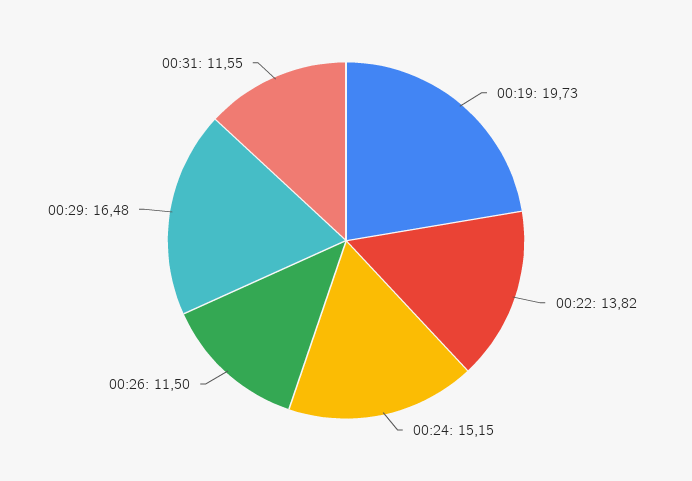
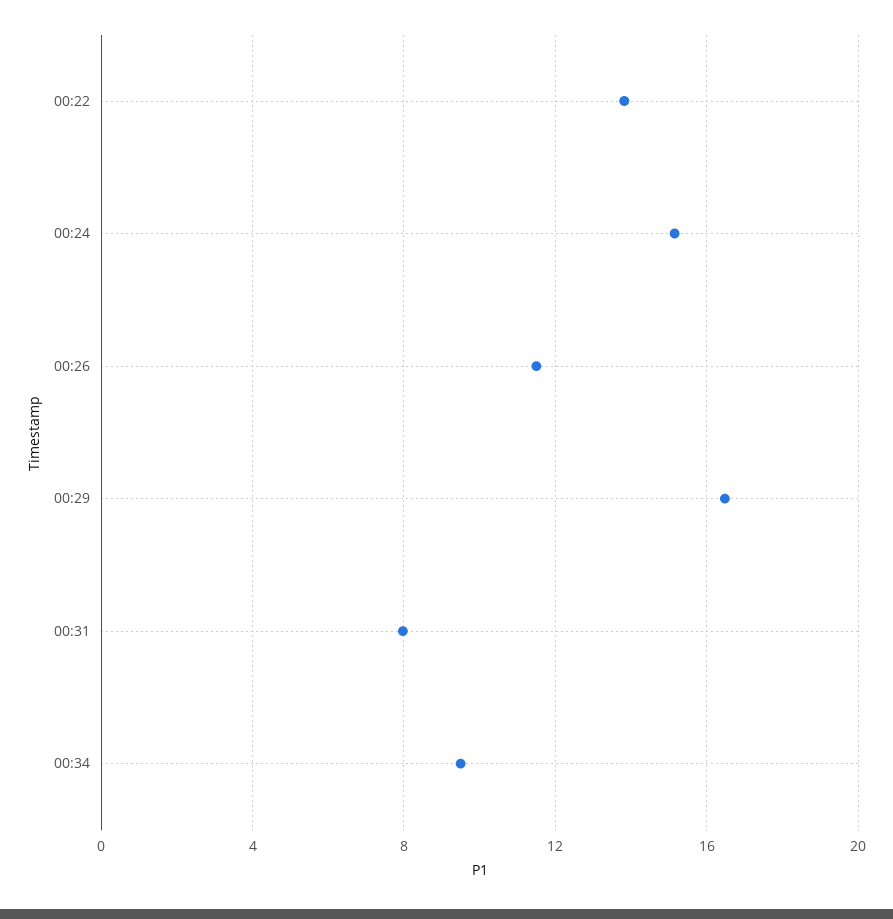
00:19: 19.73 -> none
00:31: 11.55 -> 8
00:34: none -> 9.5

